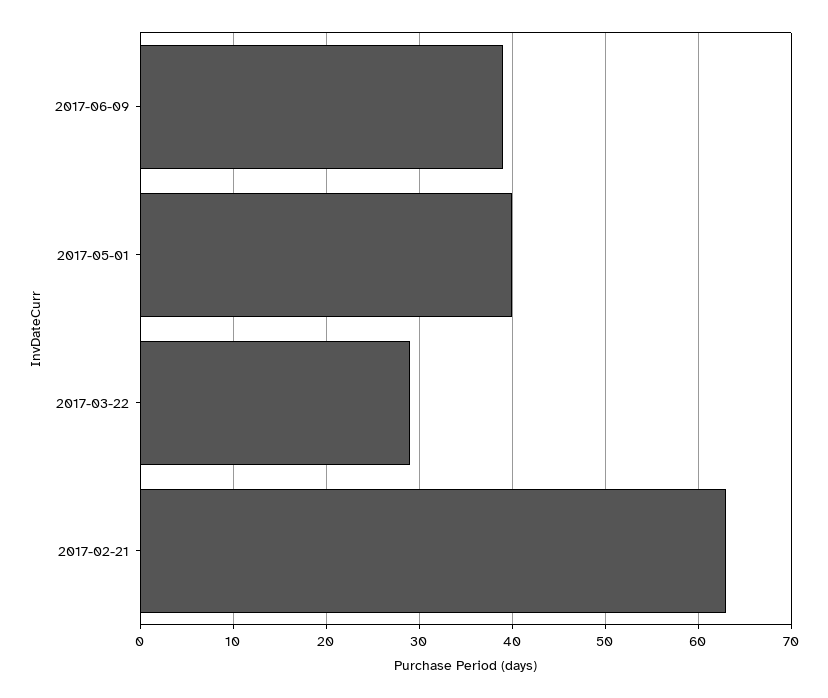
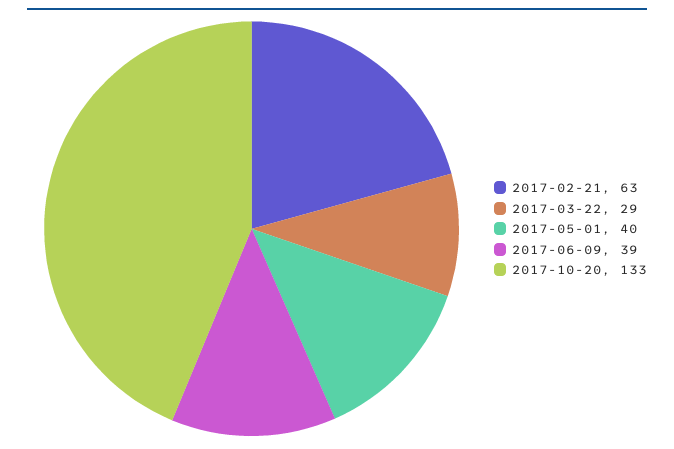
2017-10-20: none -> 133

